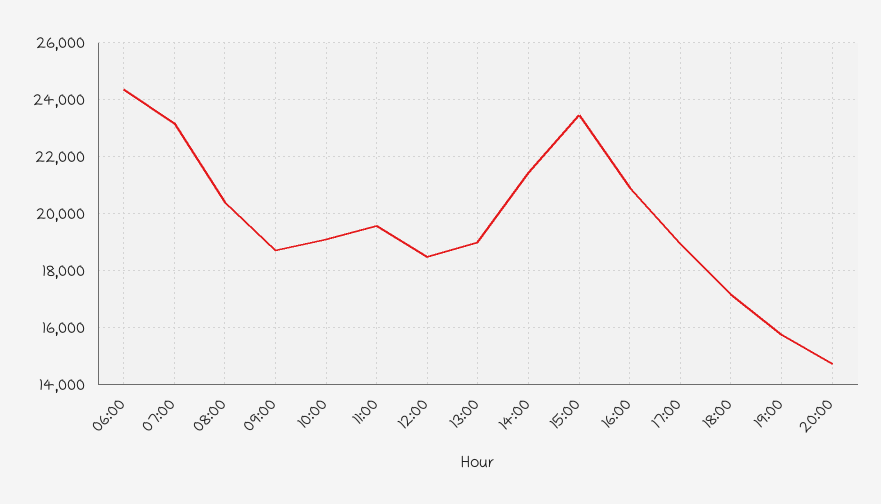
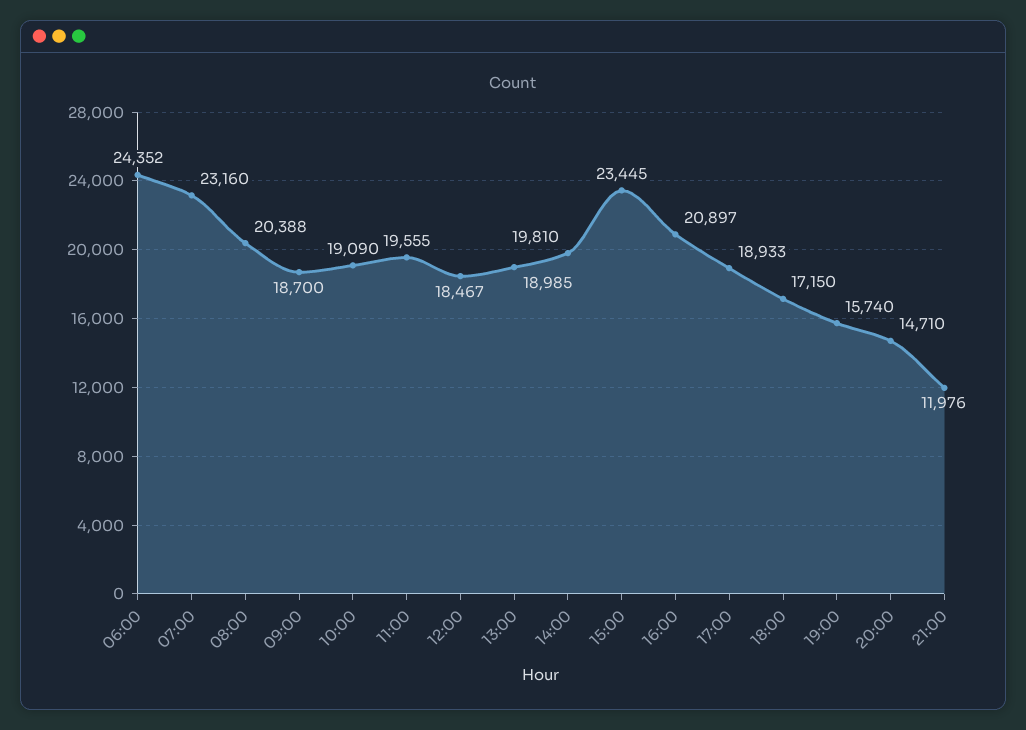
14:00: 21500 -> 19810
21:00: none -> 11976

